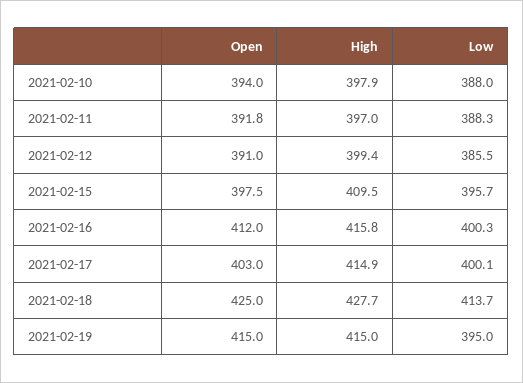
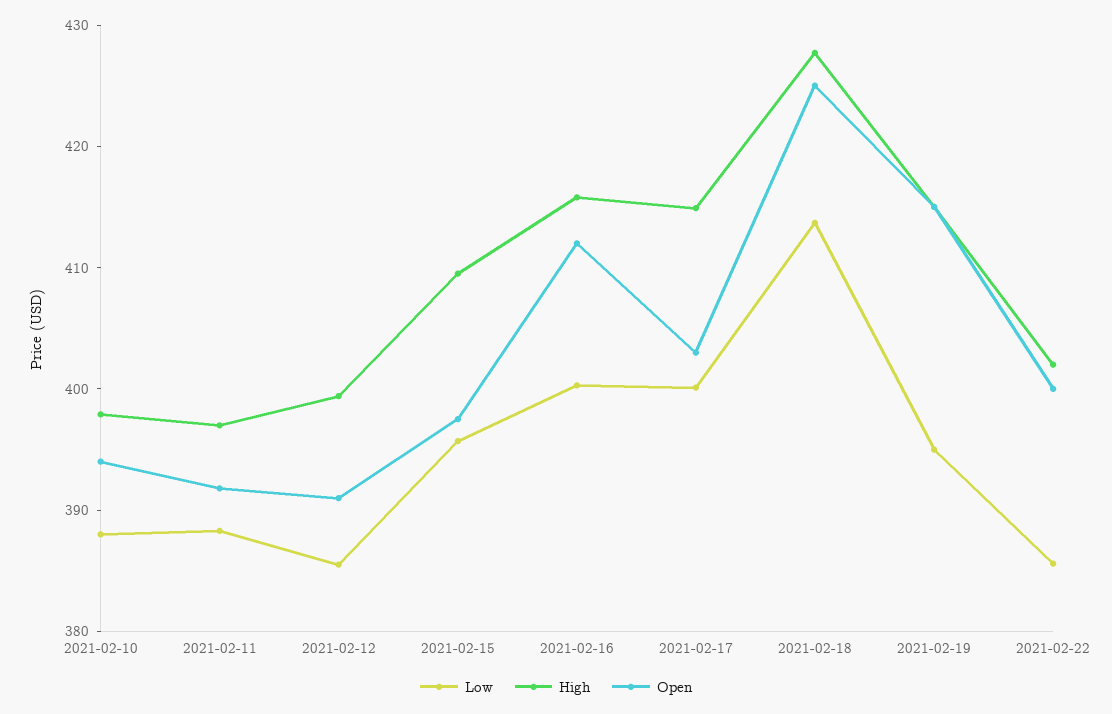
Low, 2021-02-22: none -> 386
High, 2021-02-22: none -> 402
Open, 2021-02-22: none -> 400

